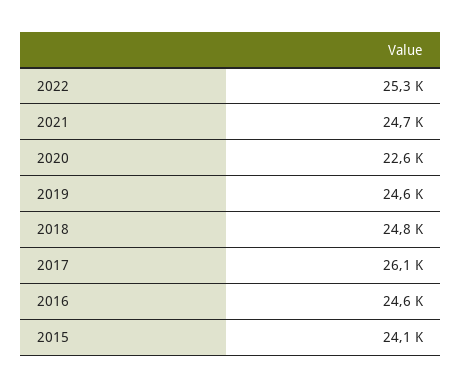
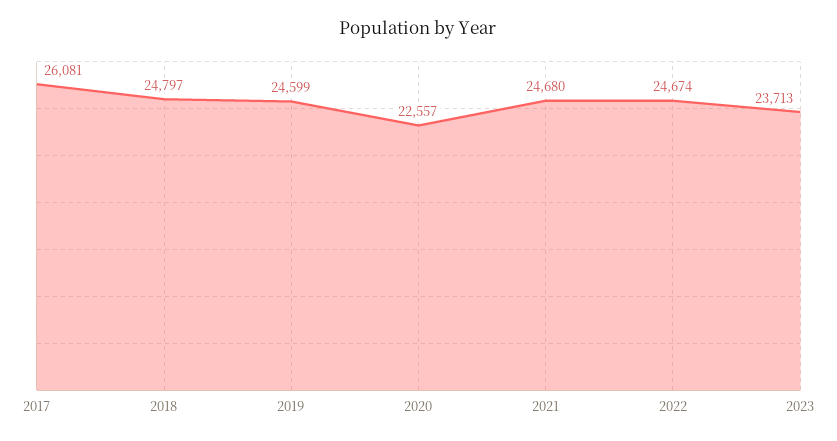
2022: 25300 -> 24674
2016: 24600 -> none
2015: 24100 -> none
2023: none -> 23713

